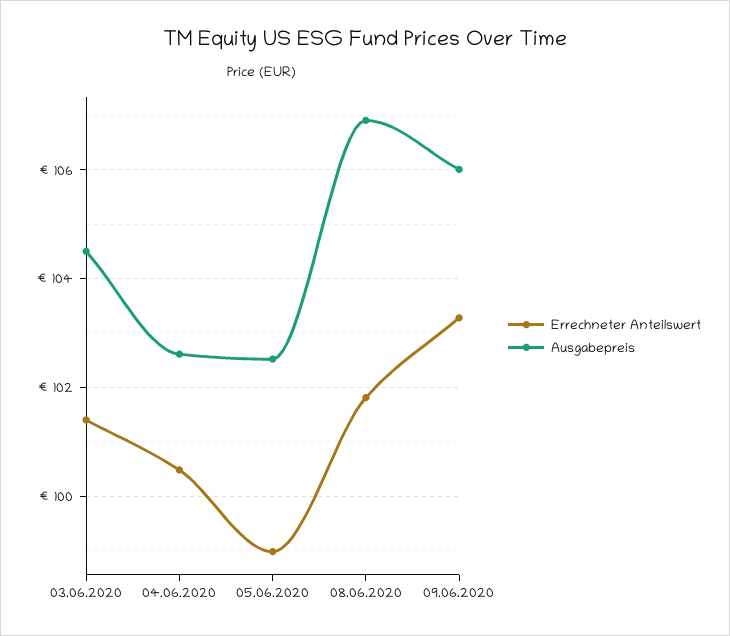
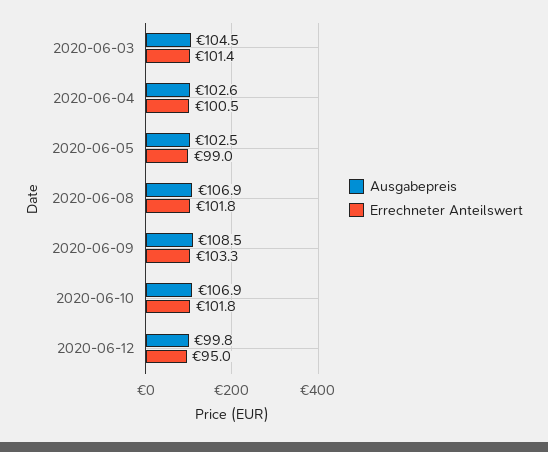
Ausgabepreis, 09.06.2020: 106 -> 108.5
Ausgabepreis, 2020-06-10: none -> 106.9
Errechneter Anteilswert, 2020-06-10: none -> 101.8
Ausgabepreis, 2020-06-12: none -> 99.8
Errechneter Anteilswert, 2020-06-12: none -> 95

